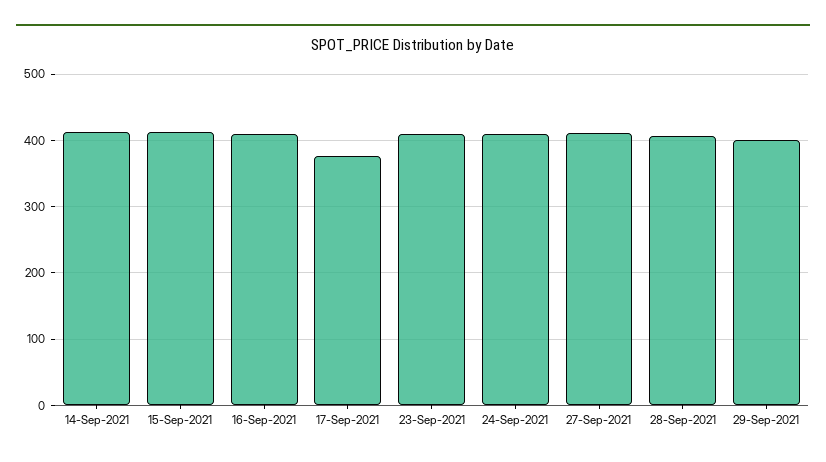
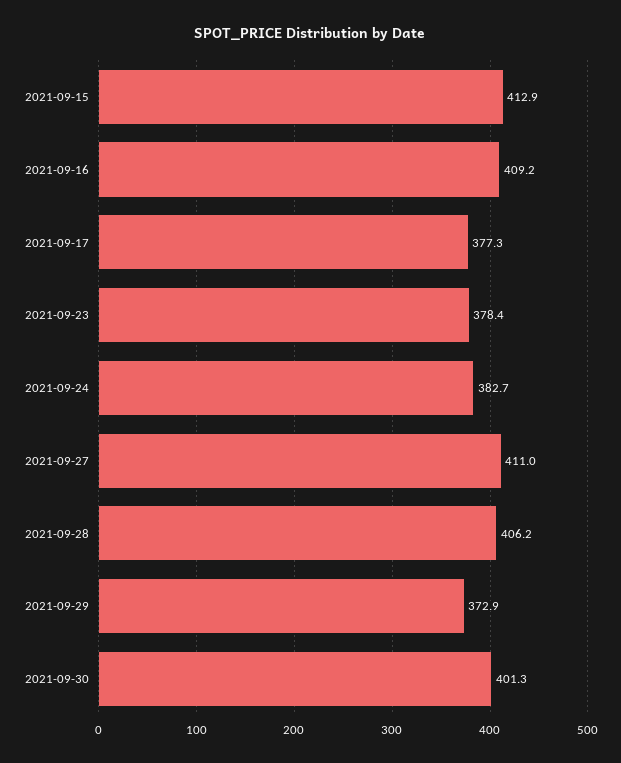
14-Sep-2021: 410 -> none
23-Sep-2021: 410 -> 378.4
24-Sep-2021: 410 -> 382.7
29-Sep-2021: 400 -> 372.9
2021-09-30: none -> 401.3

